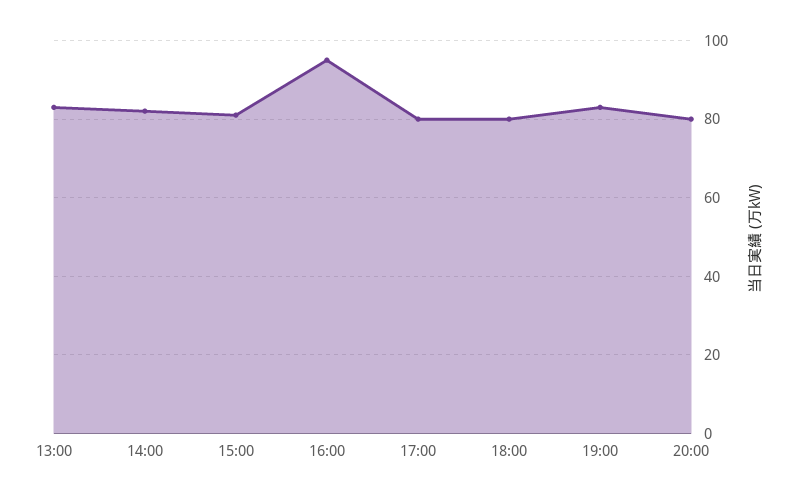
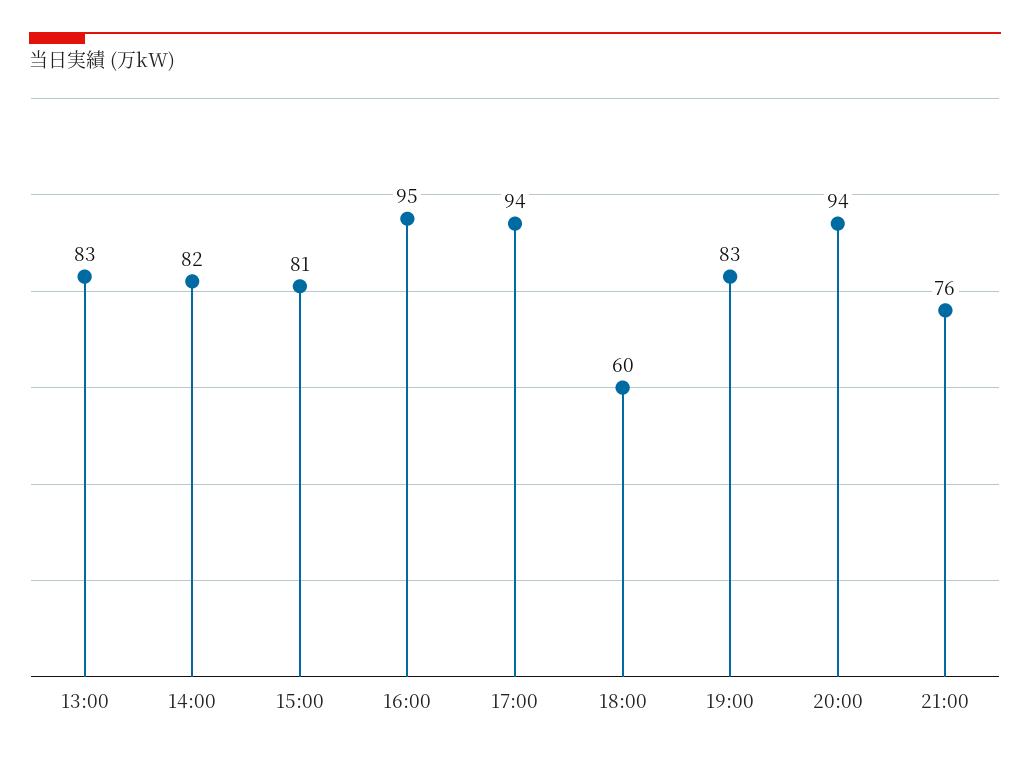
17:00: 80 -> 94
18:00: 80 -> 60
20:00: 80 -> 94
21:00: none -> 76

